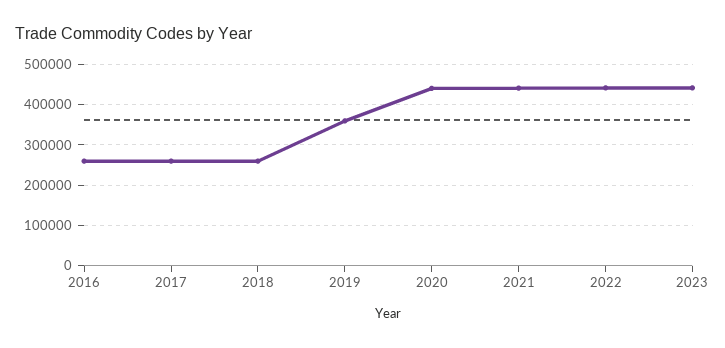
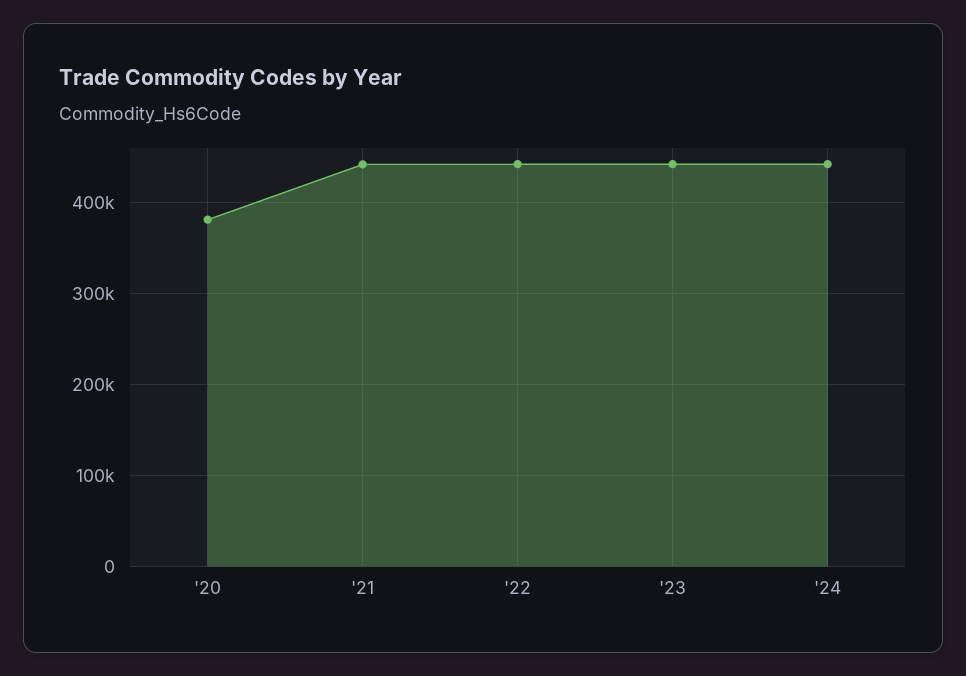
2016: 260000 -> none
2017: 260000 -> none
2018: 260000 -> none
2019: 360000 -> none
2020: 440000 -> 380000
'24: none -> 440000

